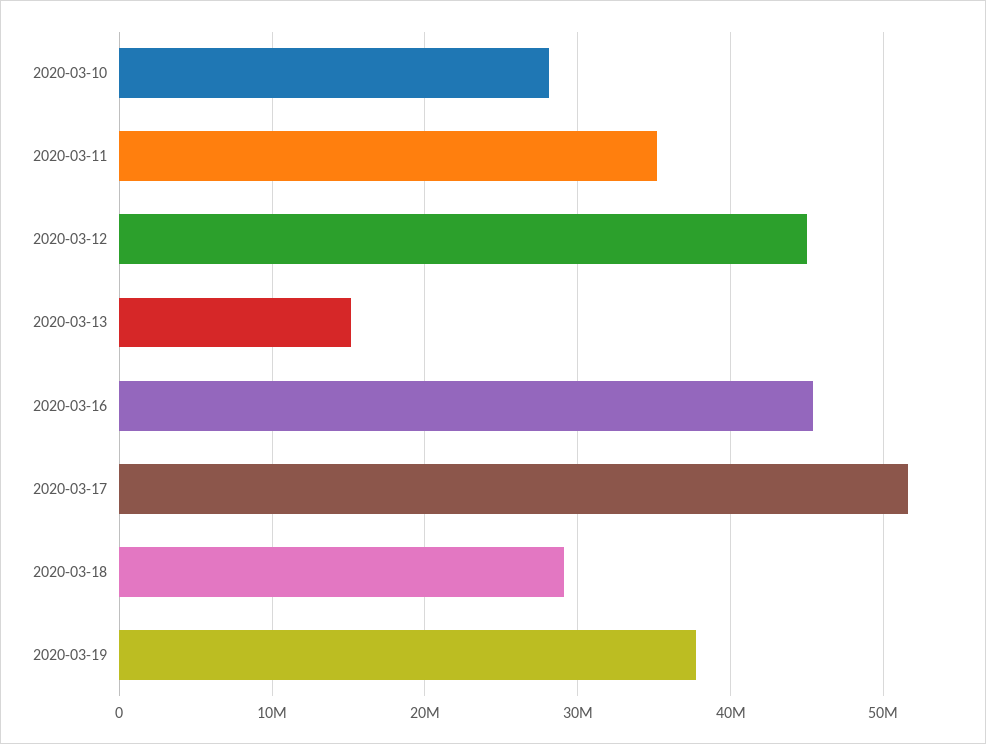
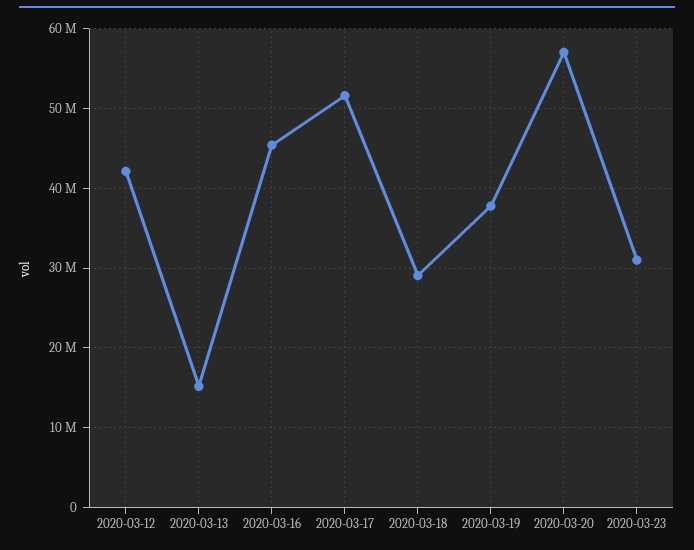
2020-03-10: 28000000 -> none
2020-03-11: 35000000 -> none
2020-03-12: 45000000 -> 42000000
2020-03-20: none -> 57000000
2020-03-23: none -> 31000000

